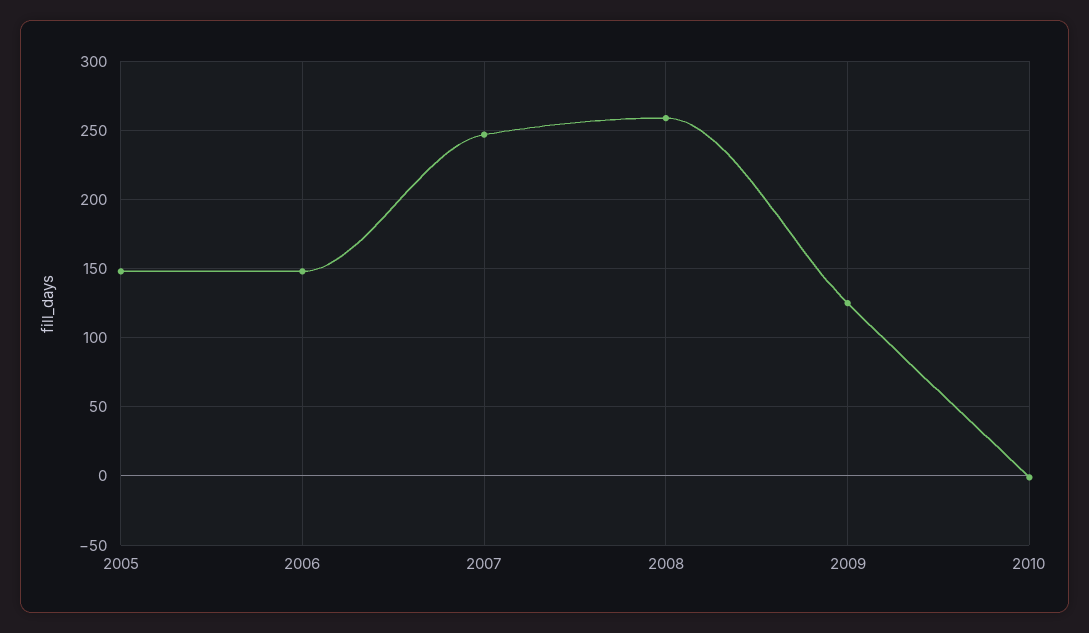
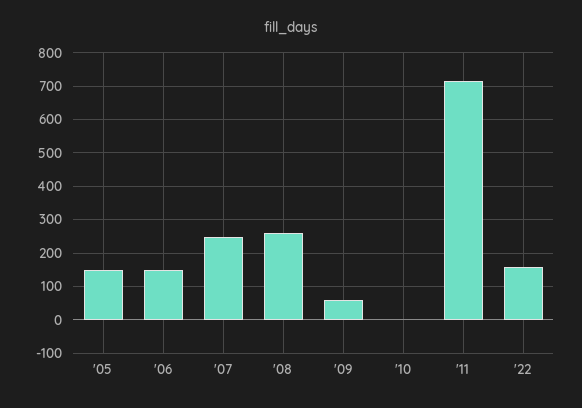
2009: 125 -> 60
'11: none -> 720
'22: none -> 160

